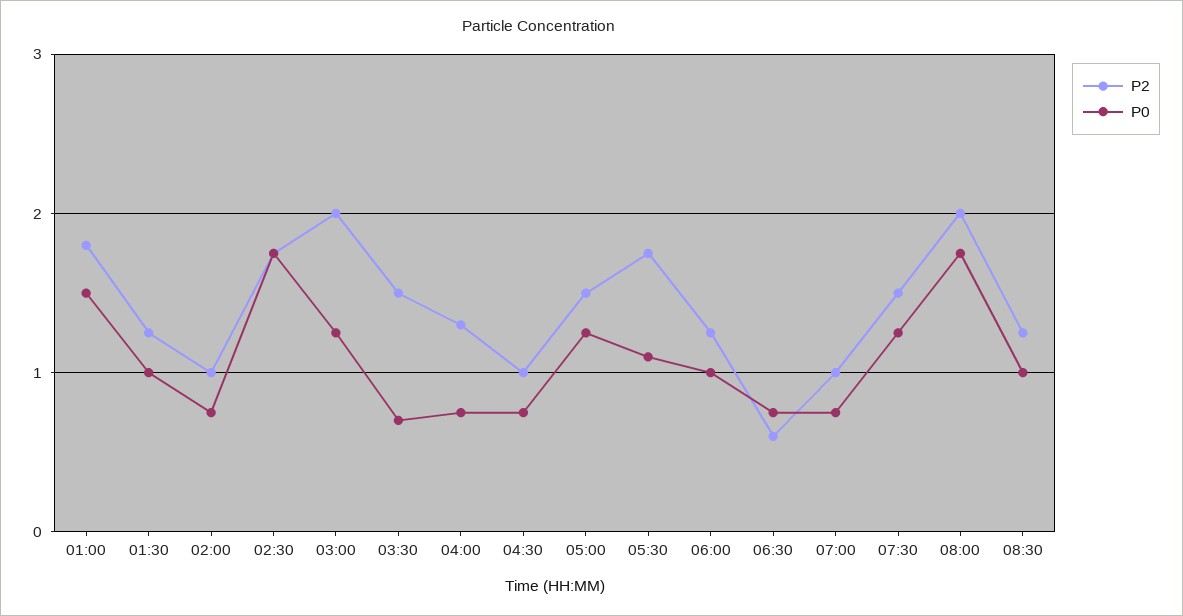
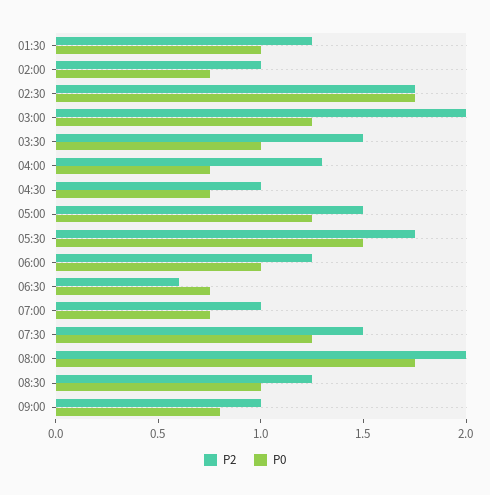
P2, 01:00: 1.8 -> none
P0, 01:00: 1.5 -> none
P0, 03:30: 0.7 -> 1
P0, 05:30: 1.1 -> 1.5
P2, 09:00: none -> 1
P0, 09:00: none -> 0.8

